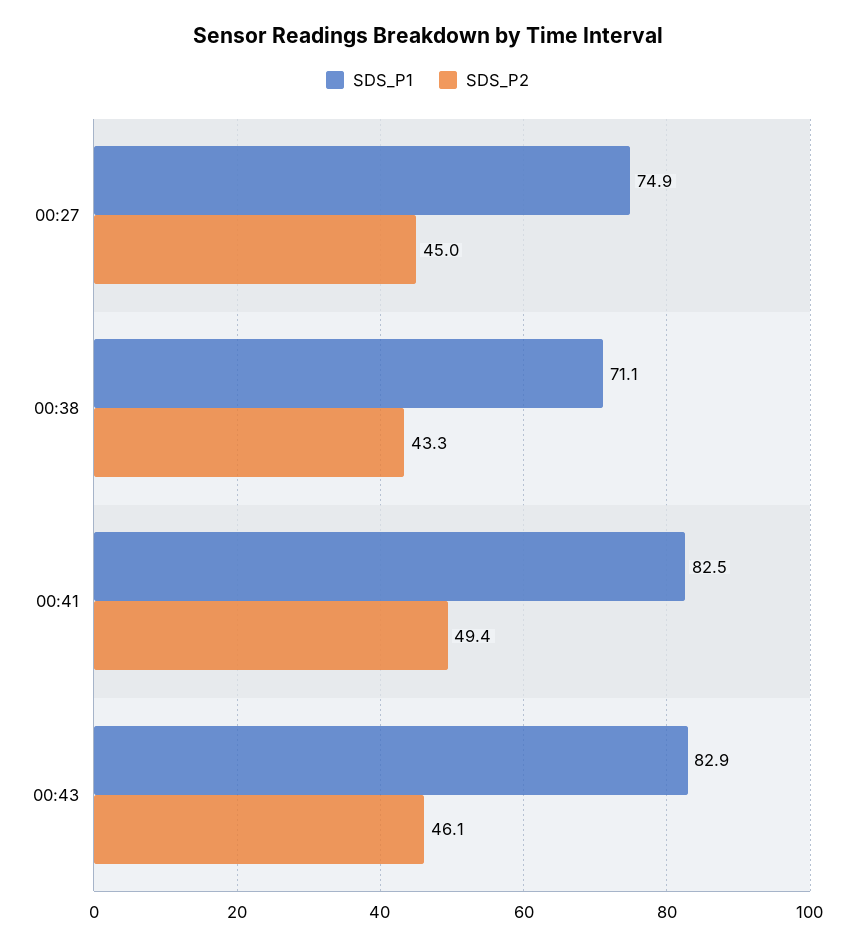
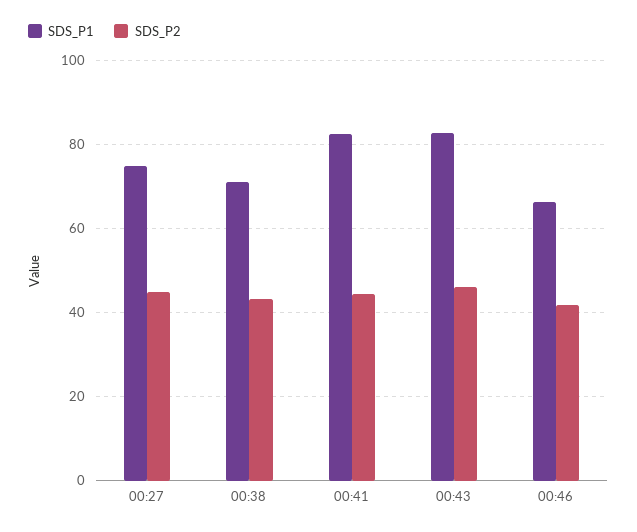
SDS_P2, 00:41: 49.4 -> 44
SDS_P1, 00:46: none -> 66
SDS_P2, 00:46: none -> 42

